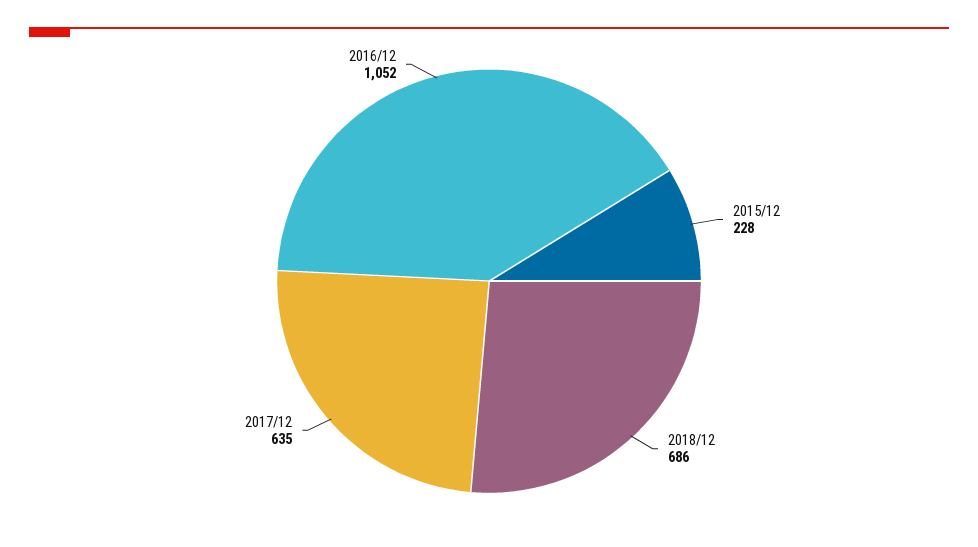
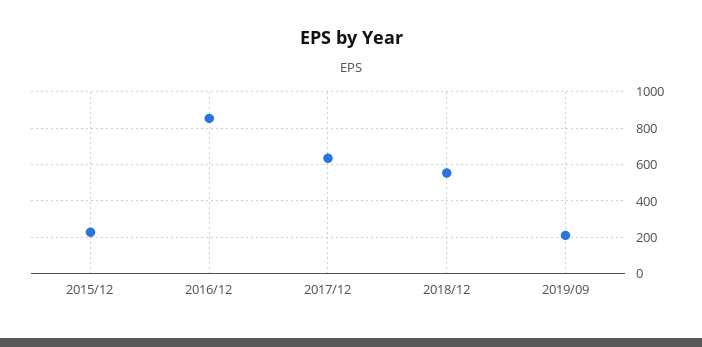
2018/12: 686 -> 550
2016/12: 1052 -> 850
2019/09: none -> 200

